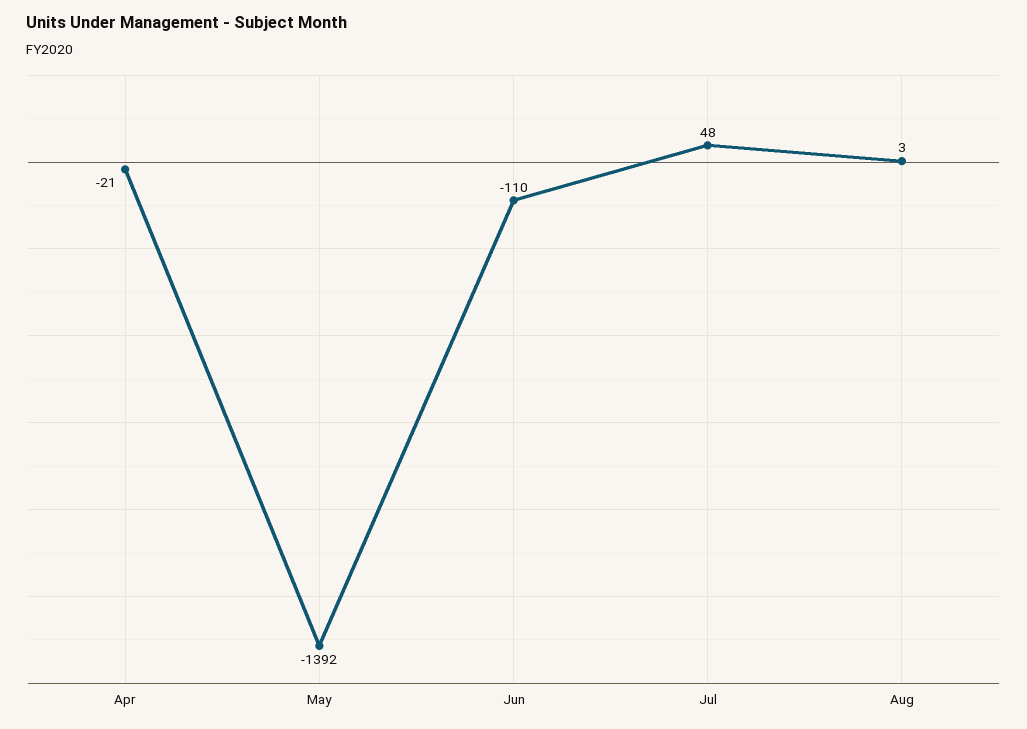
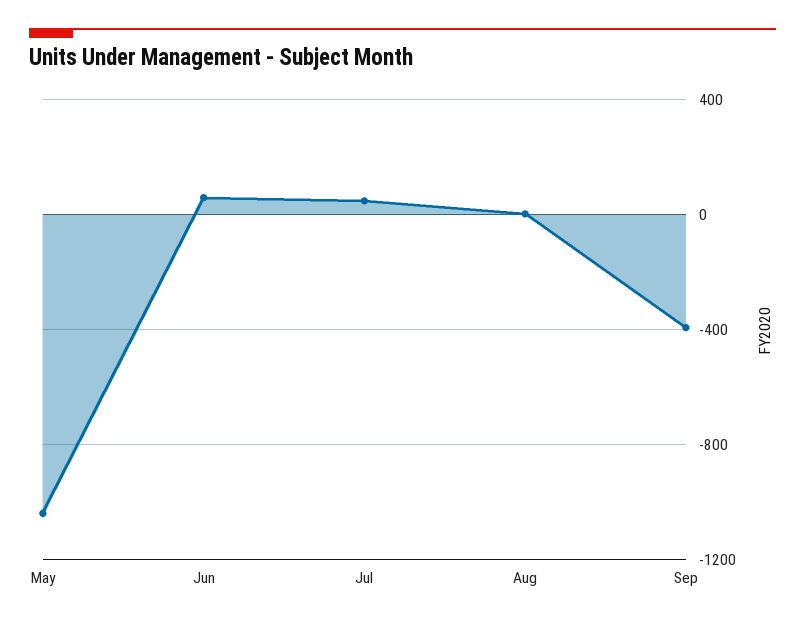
Apr: -21 -> none
May: -1392 -> -1050
Jun: -110 -> 50
Sep: none -> -400

